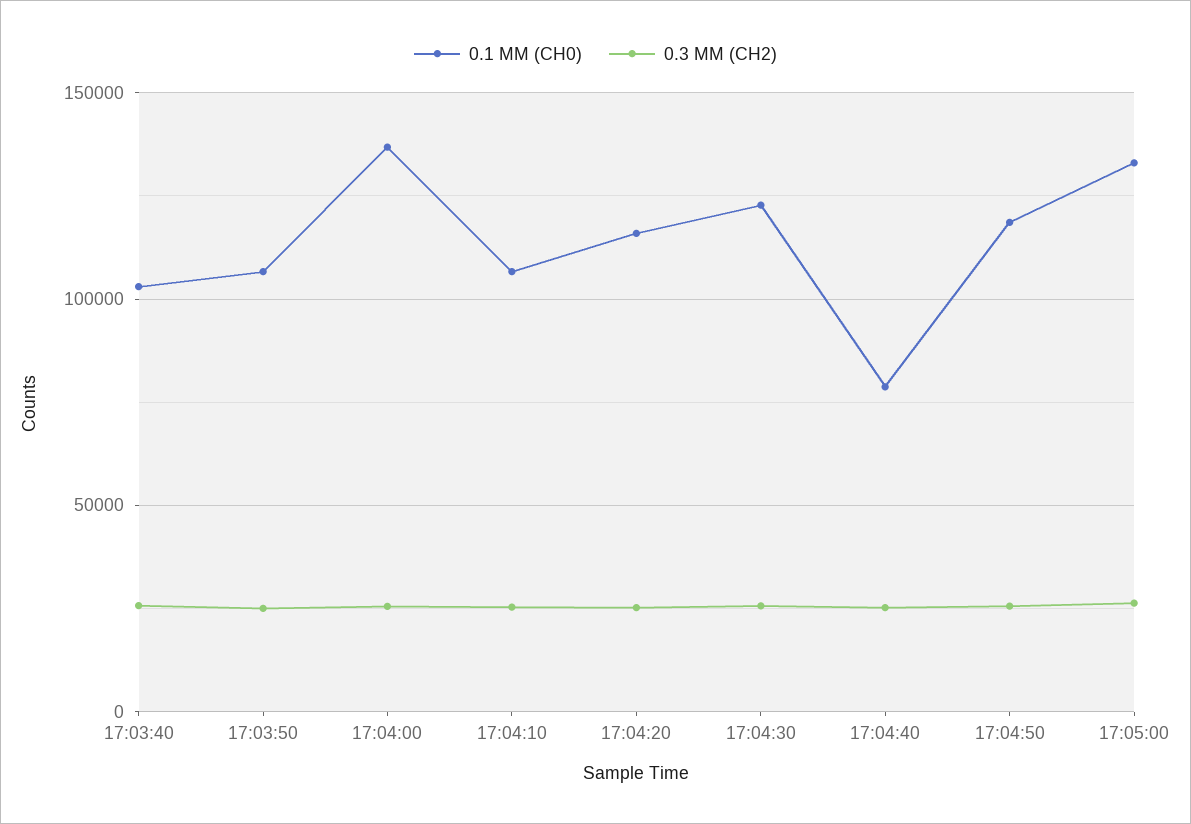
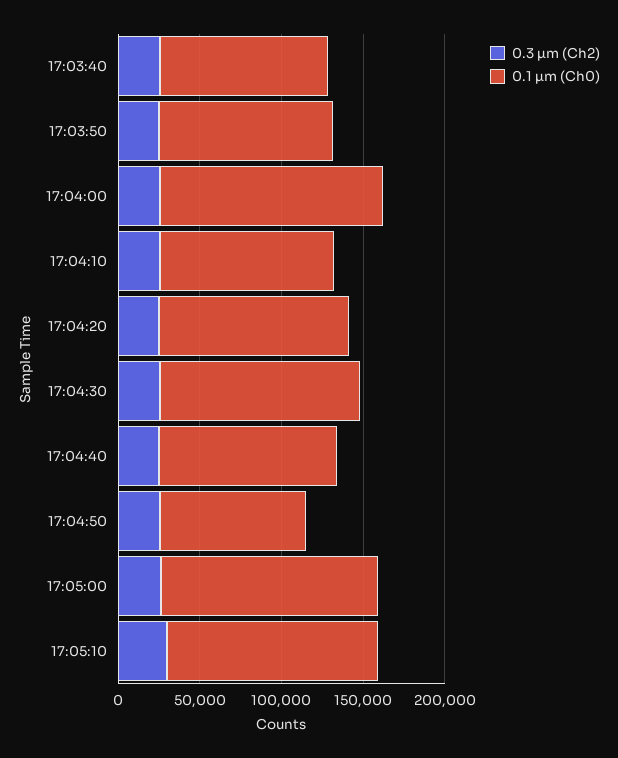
0.1 ΜM (CH0), 17:04:40: 80000 -> 110000
0.1 ΜM (CH0), 17:04:50: 120000 -> 90000
0.3 ΜM (CH2), 17:05:10: none -> 30000
0.1 ΜM (CH0), 17:05:10: none -> 130000

